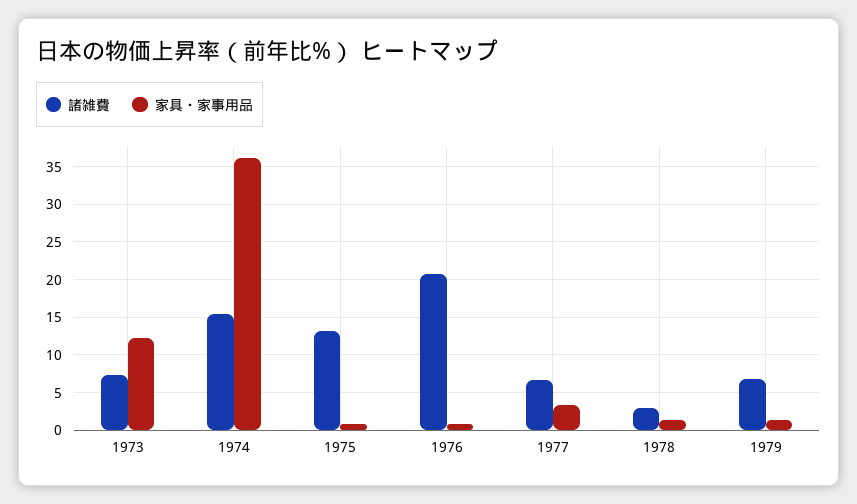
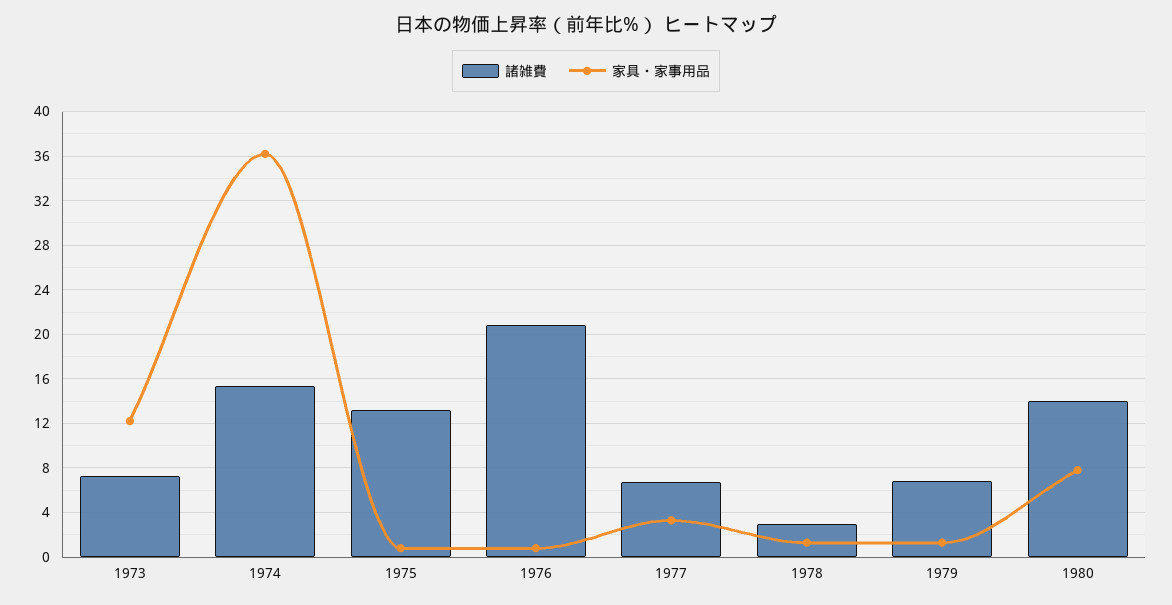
諸雑費, 1980: none -> 14
家具・家事用品, 1980: none -> 8

